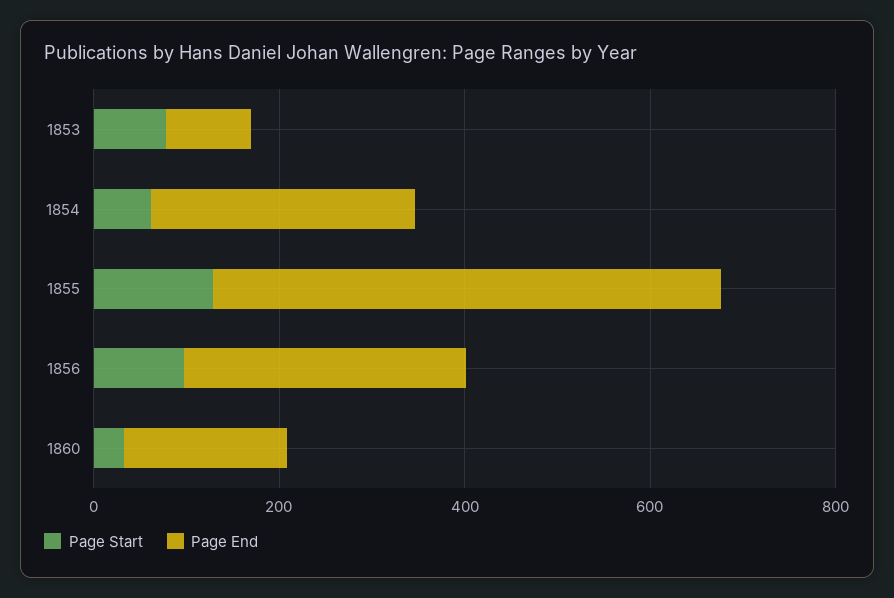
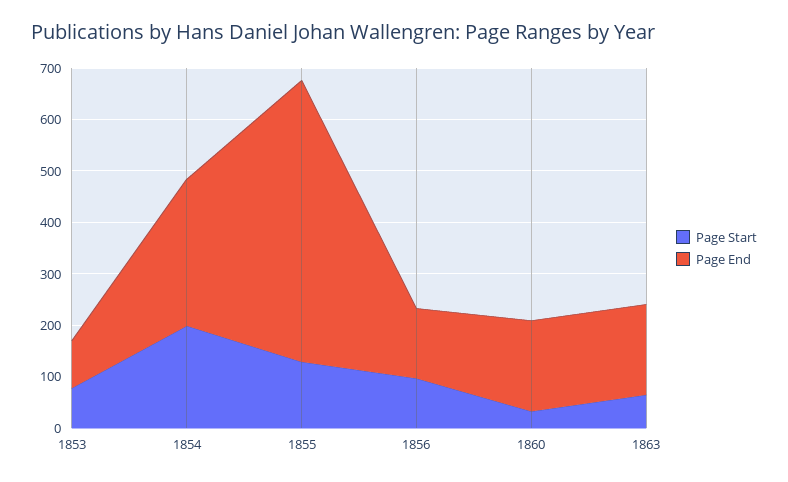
Page Start, 1854: 50 -> 200
Page End, 1856: 300 -> 140
Page Start, 1863: none -> 60
Page End, 1863: none -> 180

